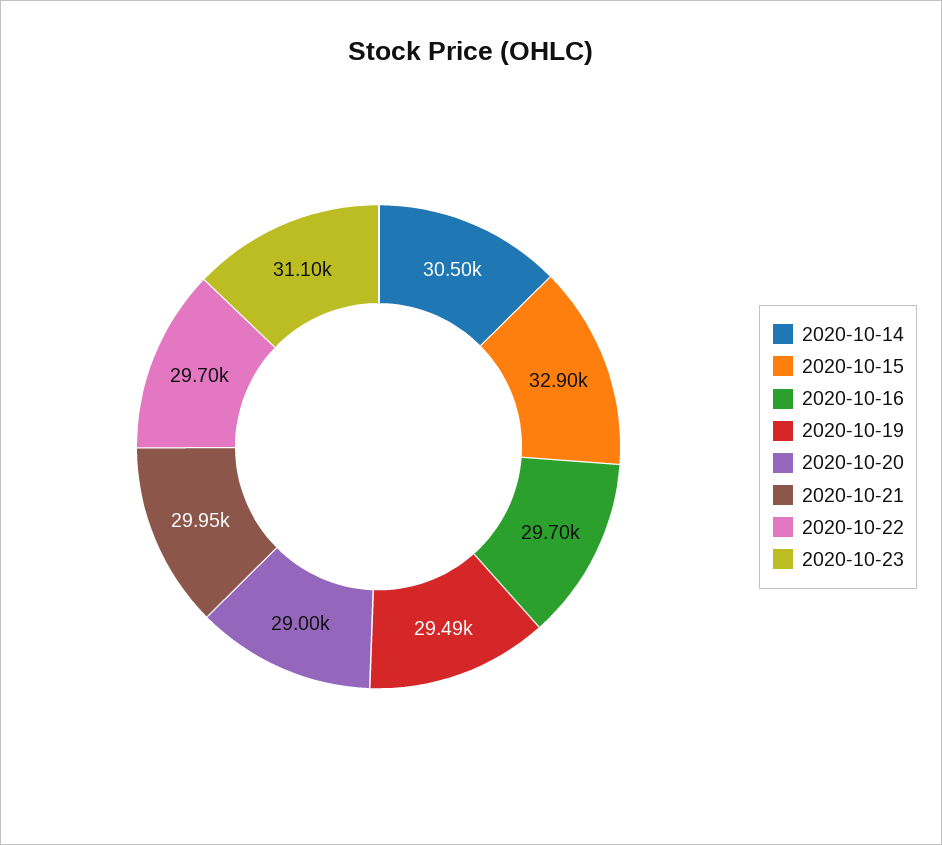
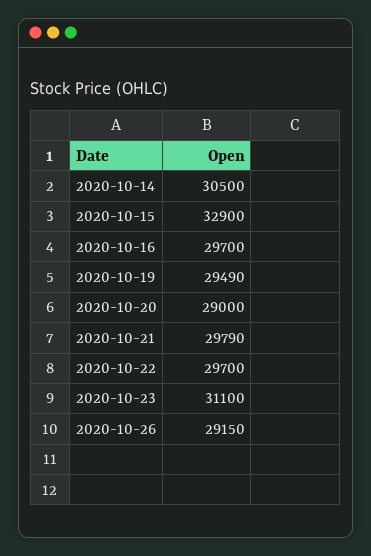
2020-10-21: 29950 -> 29790
2020-10-26: none -> 29150

